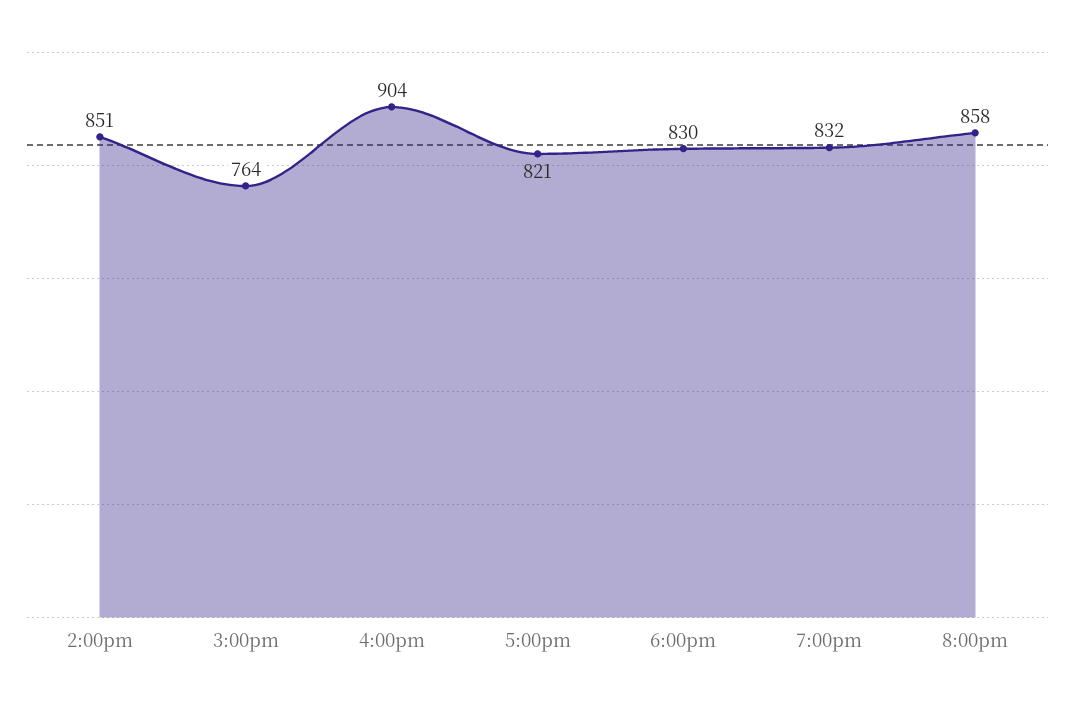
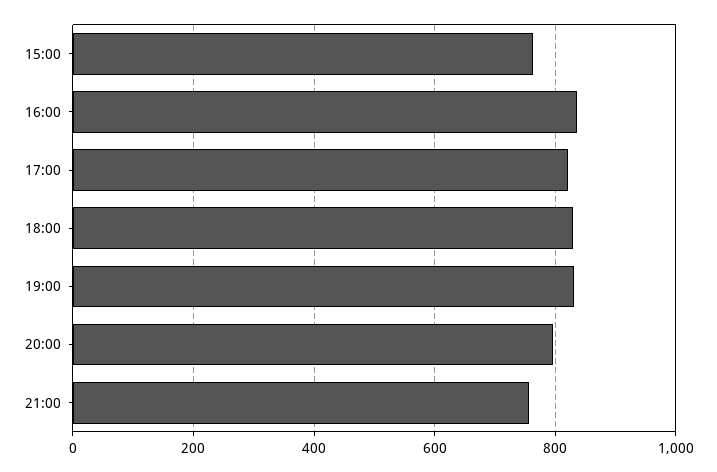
2:00pm: 851 -> none
4:00pm: 904 -> 840
8:00pm: 858 -> 800
21:00: none -> 760

